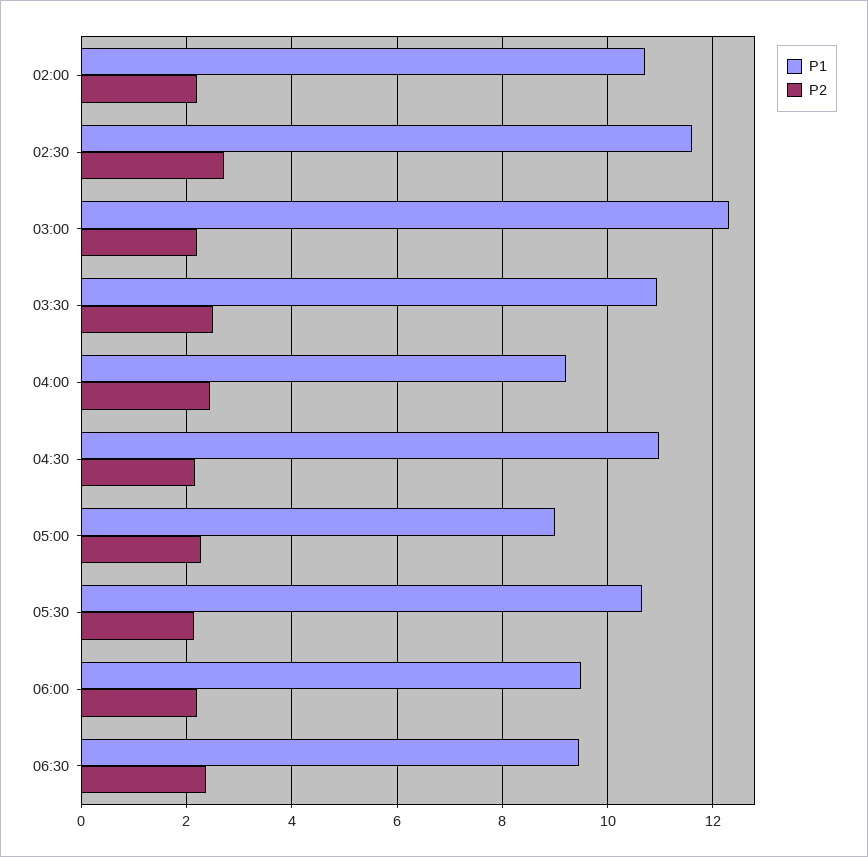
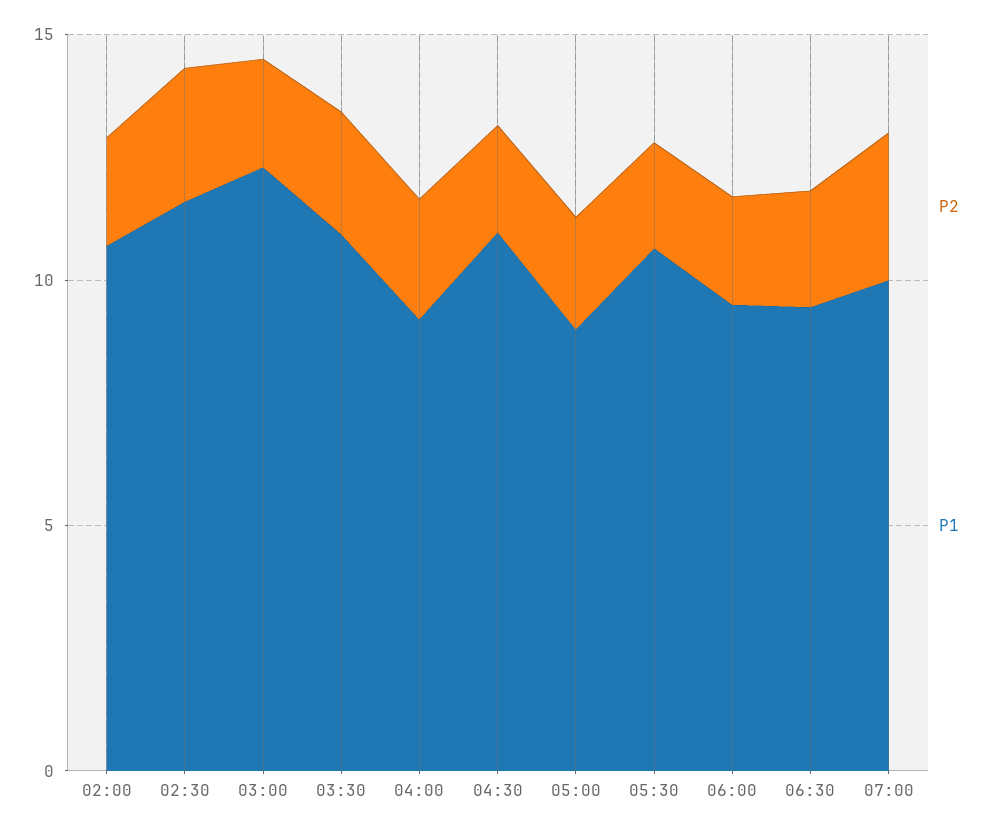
P2, 07:00: none -> 3
P1, 07:00: none -> 10

